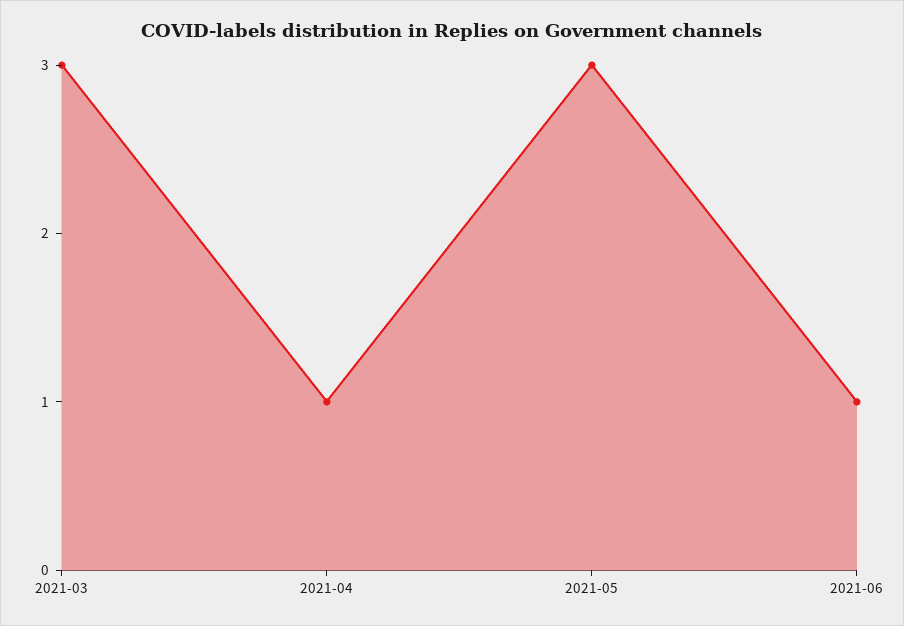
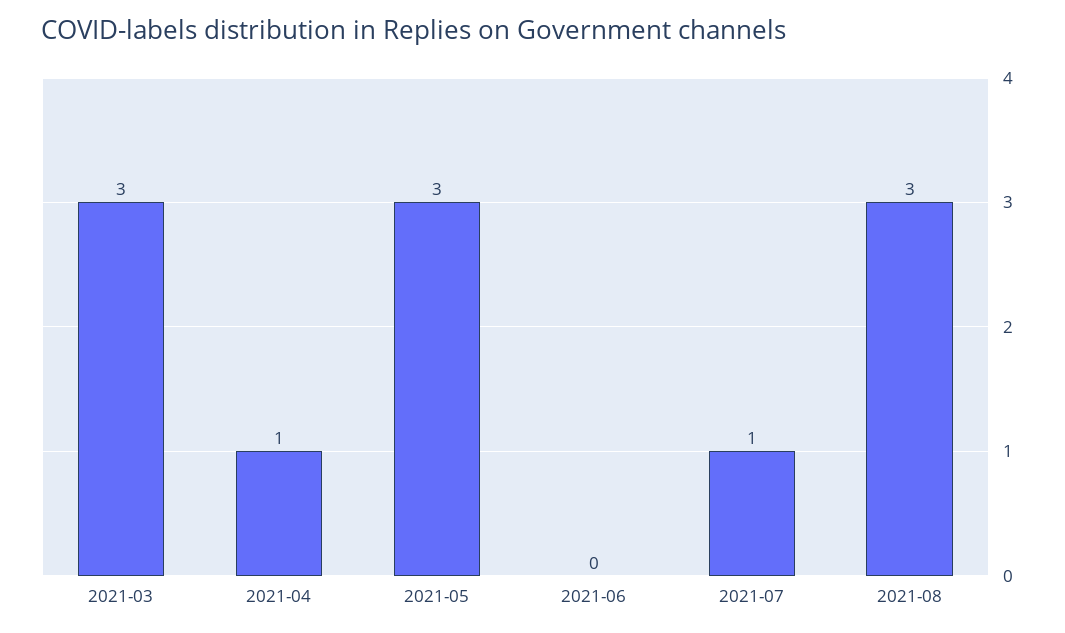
2021-06: 1 -> 0
2021-07: none -> 1
2021-08: none -> 3

